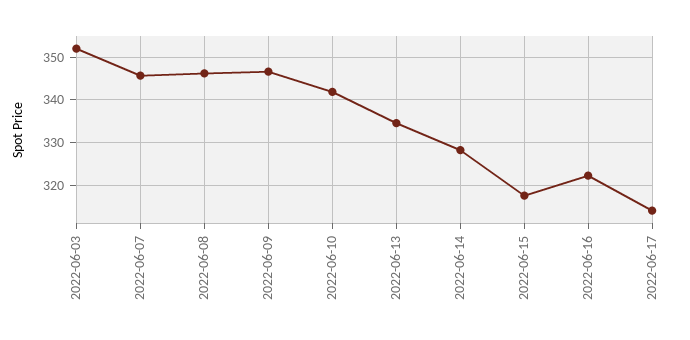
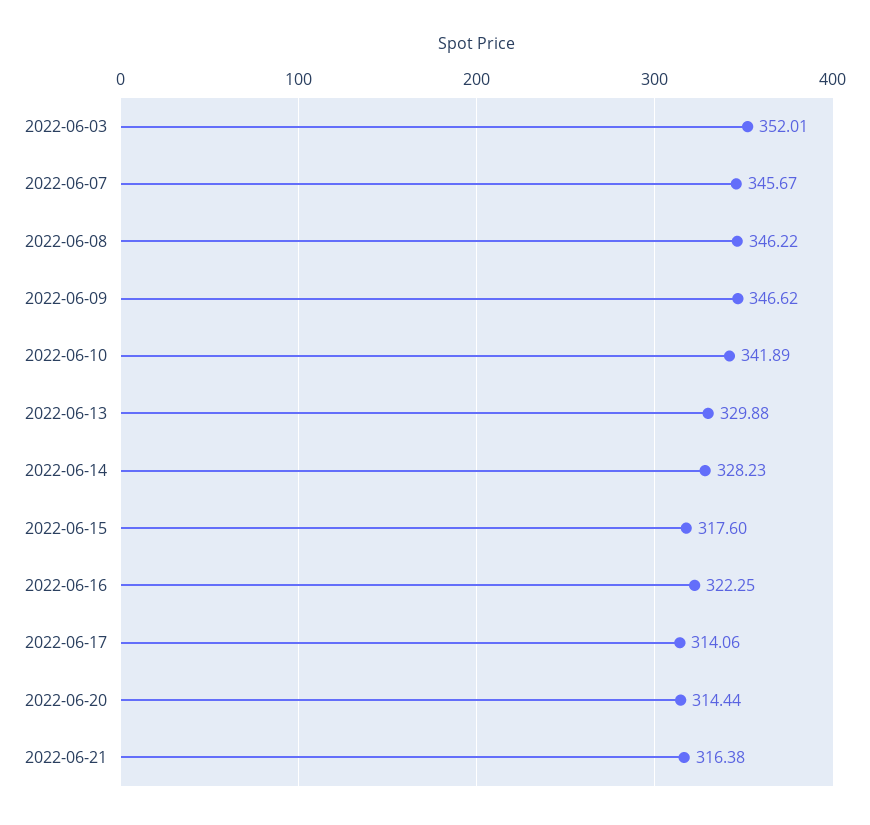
2022-06-13: 334 -> 329.88
2022-06-20: none -> 314.44
2022-06-21: none -> 316.38

